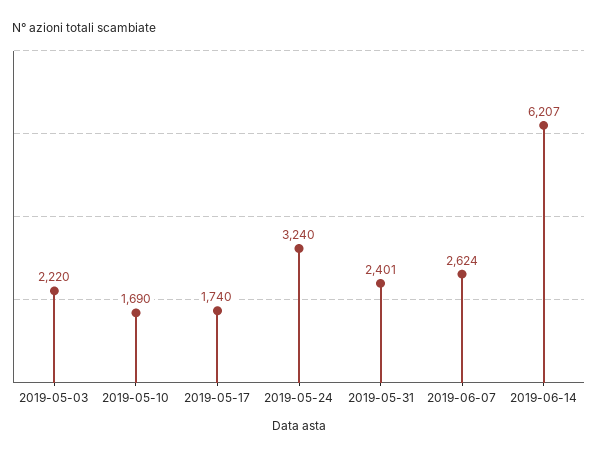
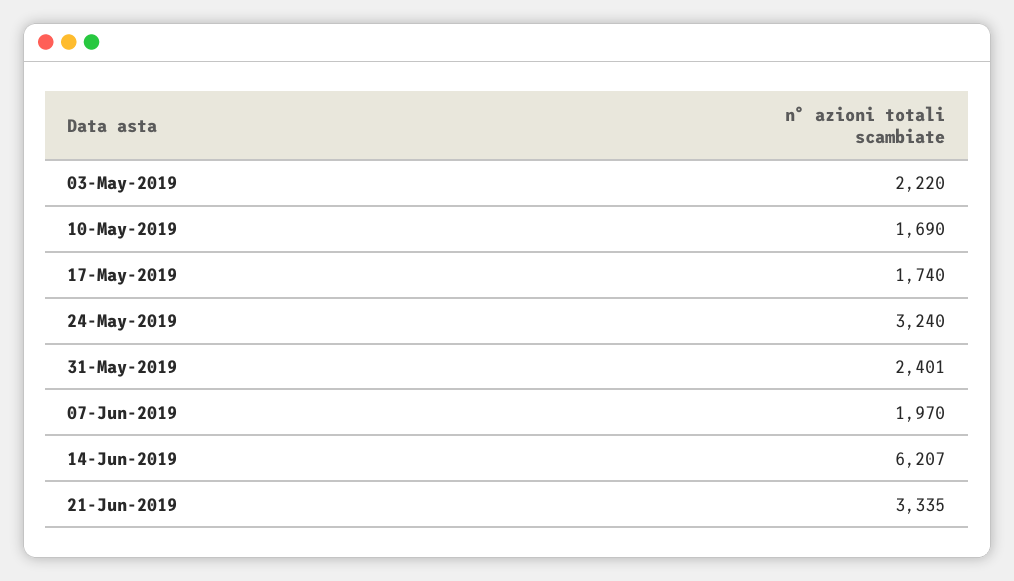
2019-06-07: 2624 -> 1970
21-Jun-2019: none -> 3335

